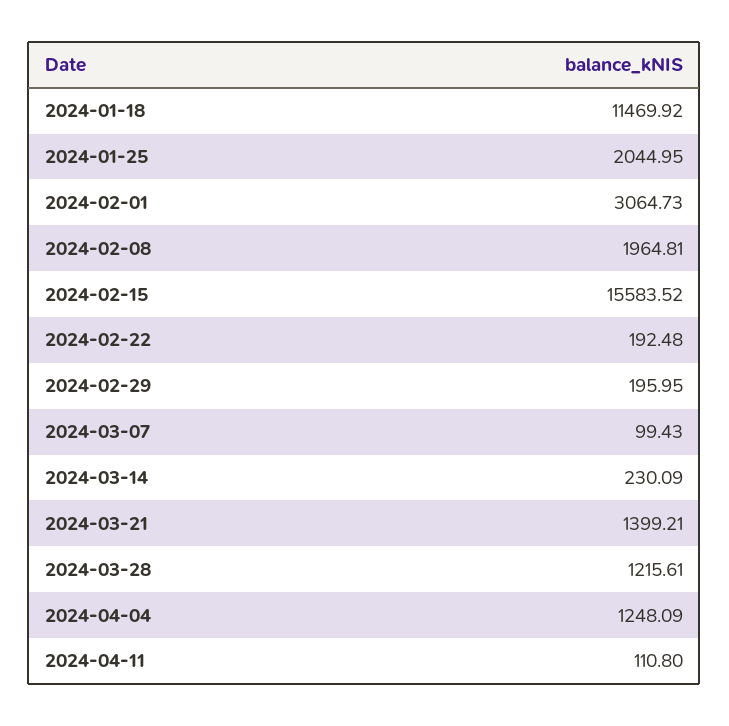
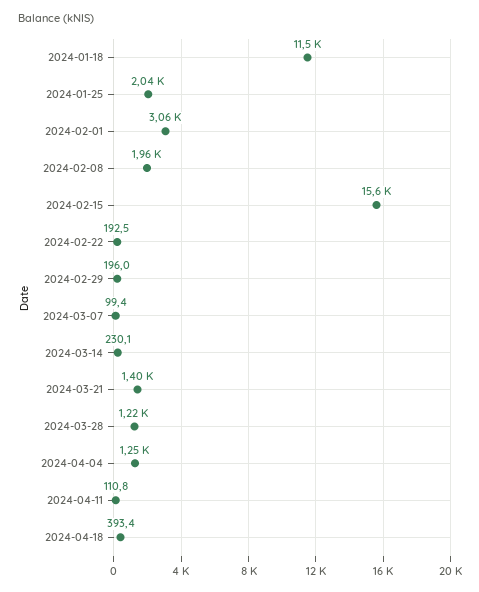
2024-04-18: none -> 393.4

